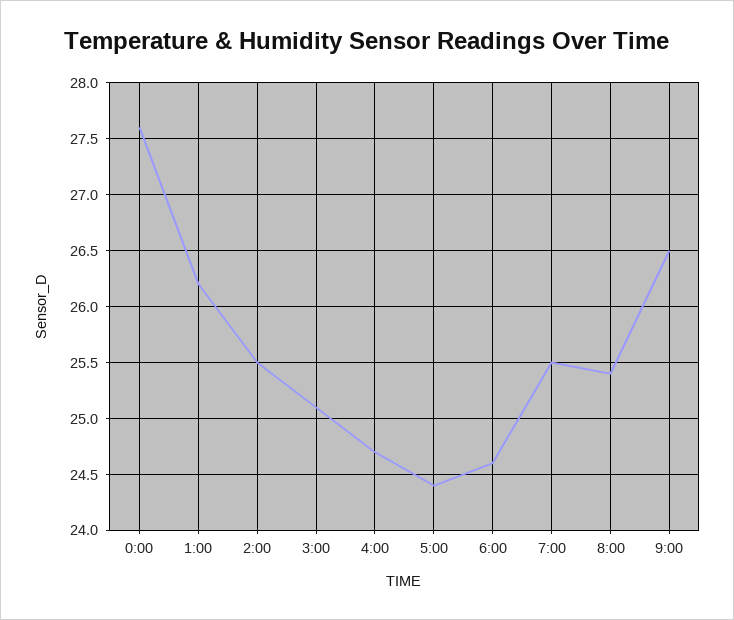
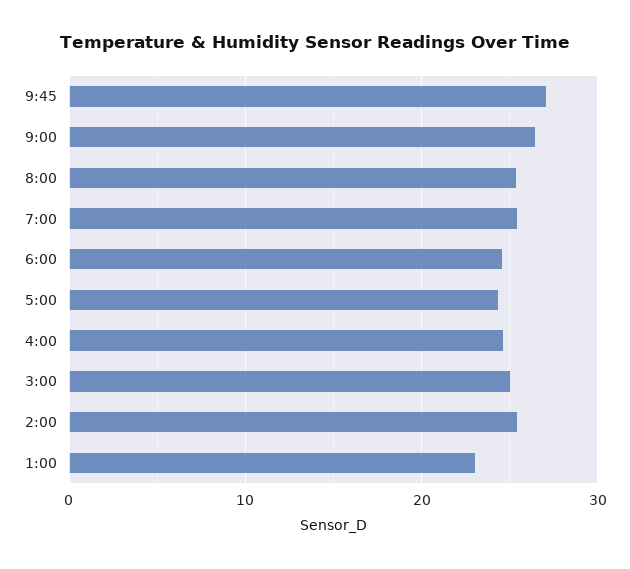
0:00: 27.6 -> none
1:00: 26.2 -> 23
9:45: none -> 27

